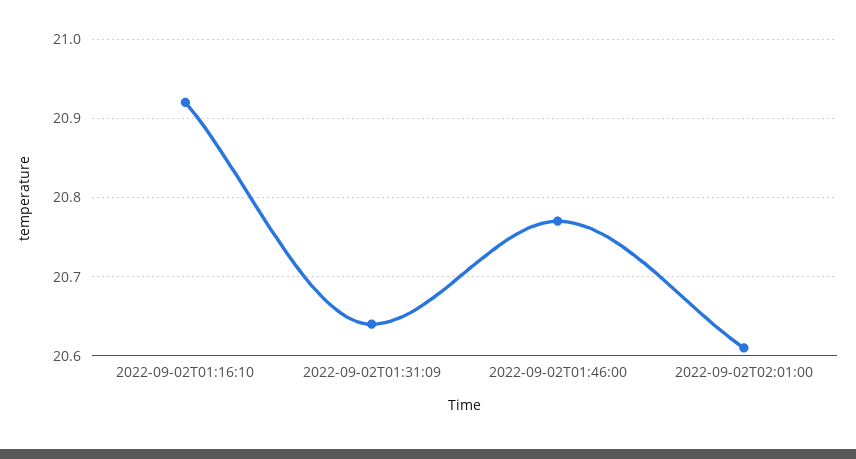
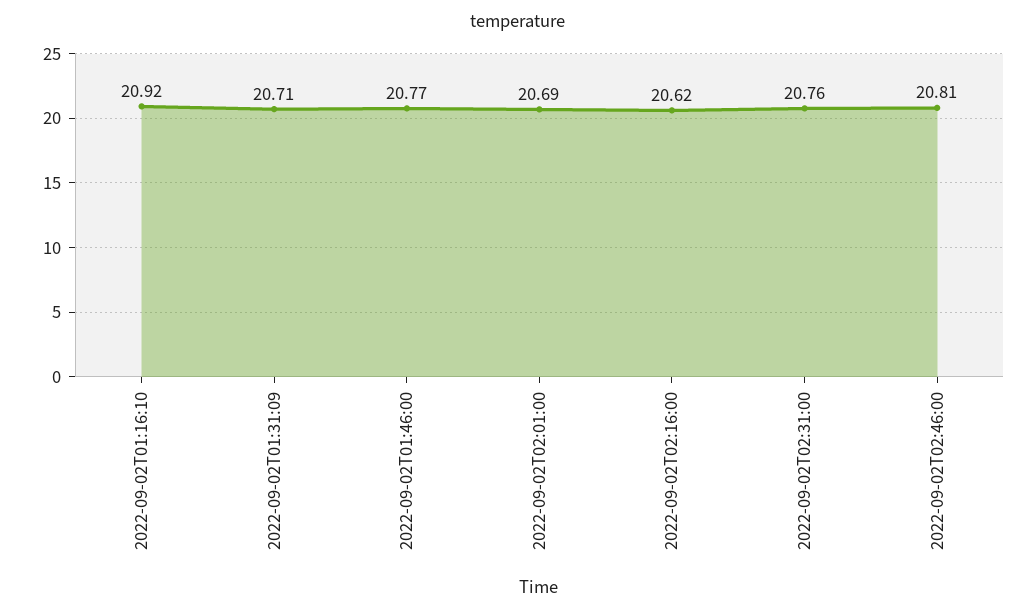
2022-09-02T01:31:09: 20.64 -> 20.71
2022-09-02T02:01:00: 20.61 -> 20.69
2022-09-02T02:16:00: none -> 20.62
2022-09-02T02:31:00: none -> 20.76
2022-09-02T02:46:00: none -> 20.81

